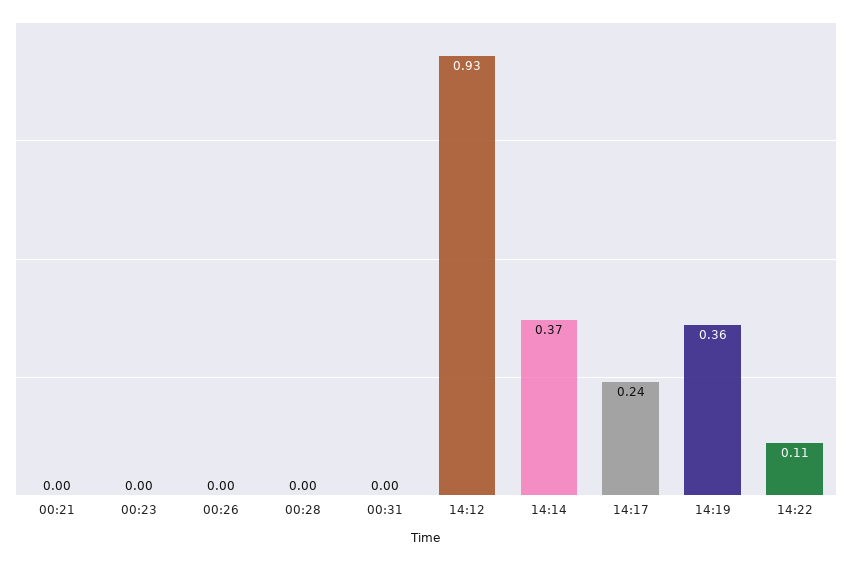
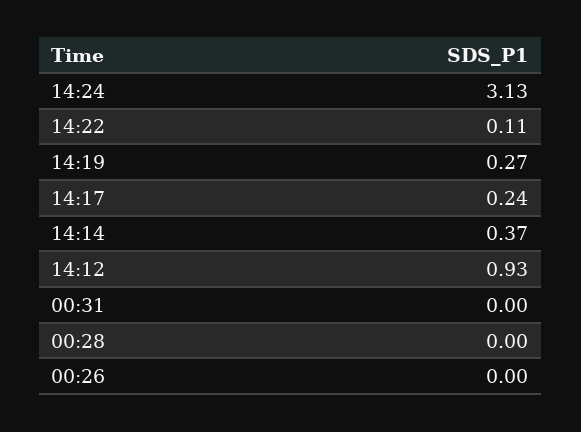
00:21: 0 -> none
00:23: 0 -> none
14:19: 0.36 -> 0.27
14:24: none -> 3.13

